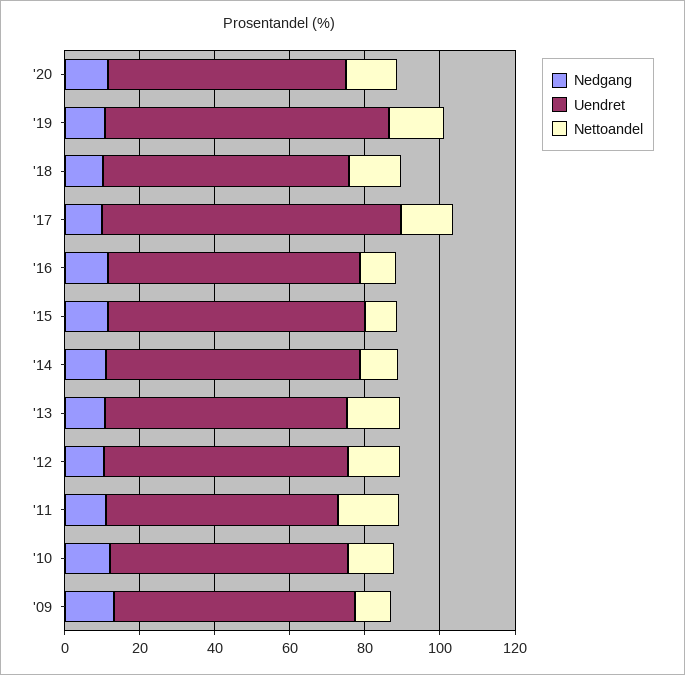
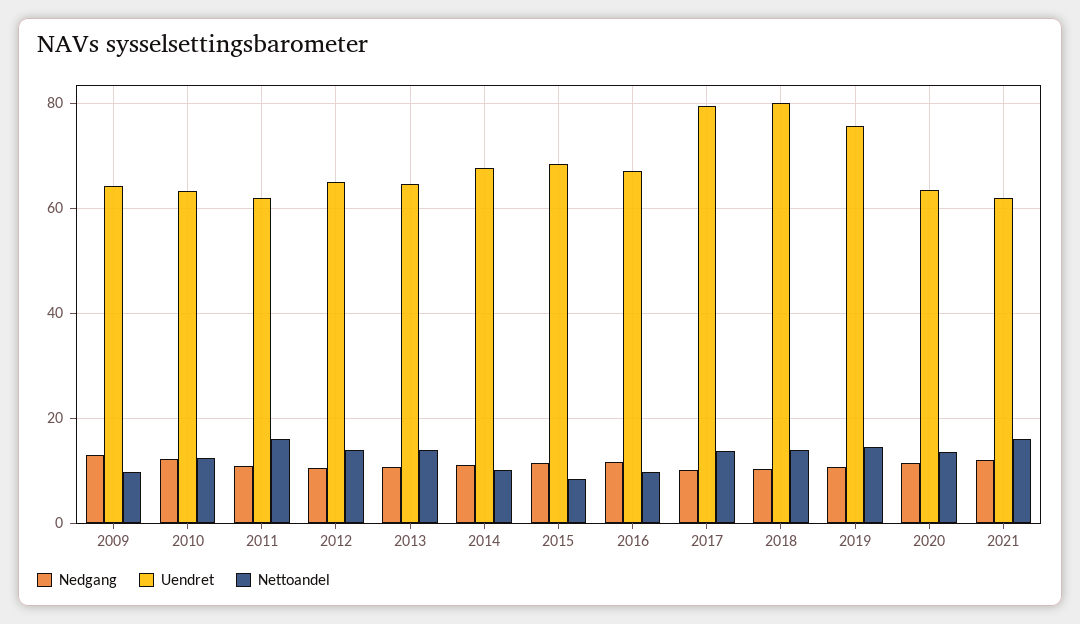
Uendret, '18: 65 -> 80
Nedgang, 2021: none -> 12
Uendret, 2021: none -> 62
Nettoandel, 2021: none -> 16

